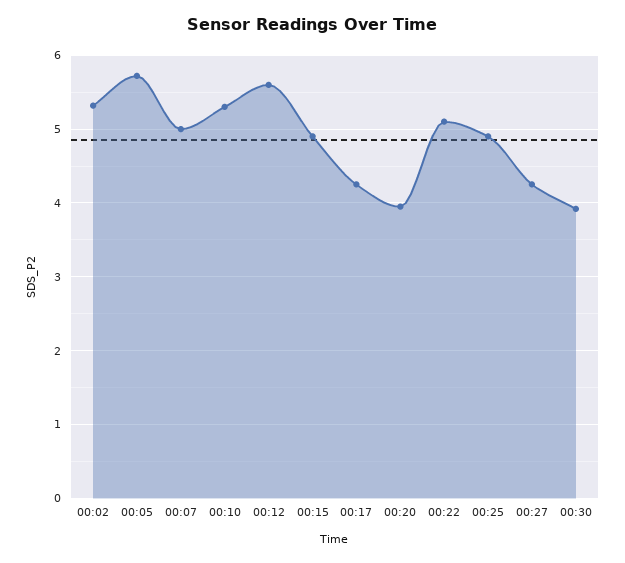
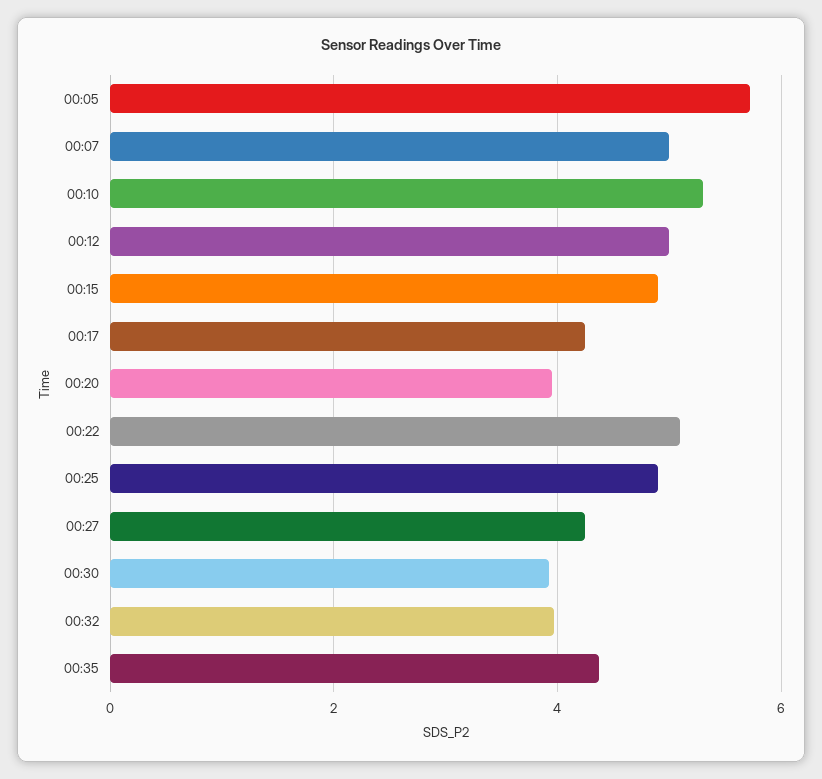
00:02: 5.3 -> none
00:12: 5.6 -> 5
00:32: none -> 4
00:35: none -> 4.4

